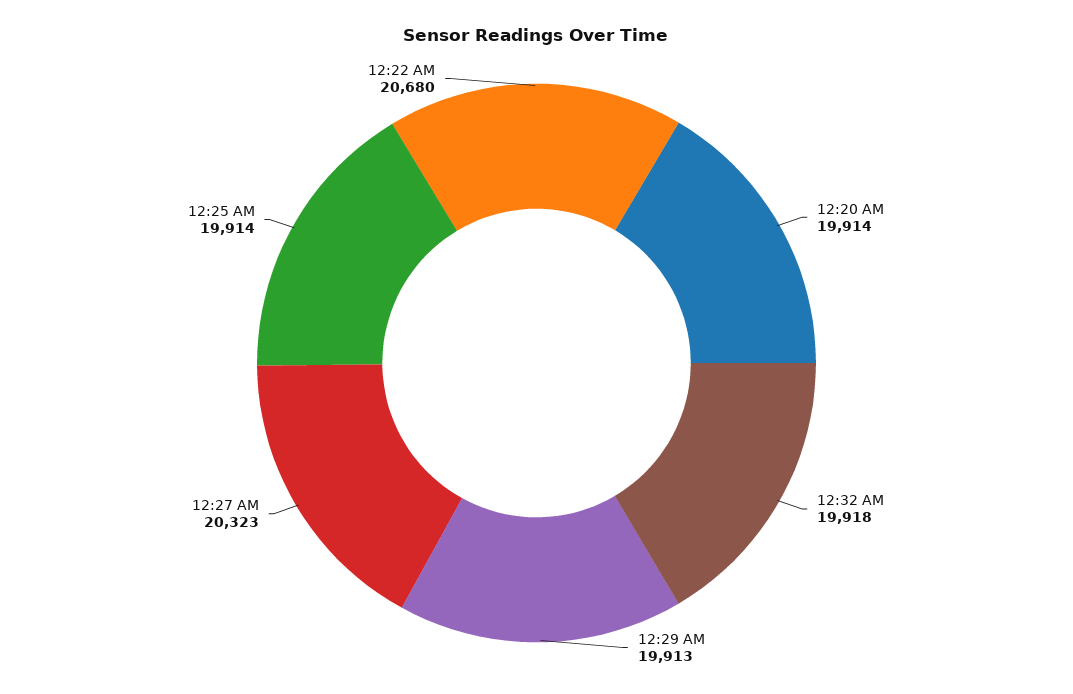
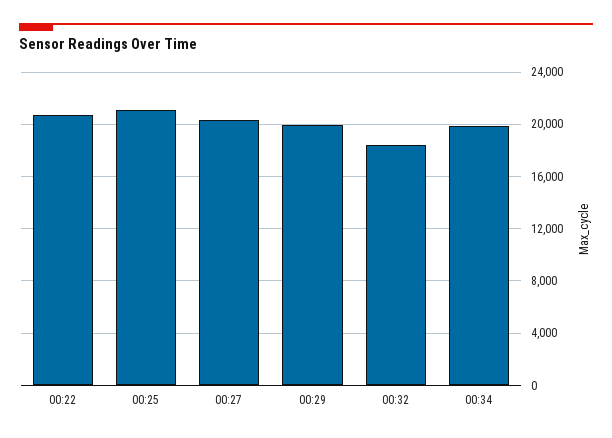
12:20 AM: 19914 -> none
12:32 AM: 19918 -> 18500
12:25 AM: 19914 -> 21000
00:34: none -> 20000

